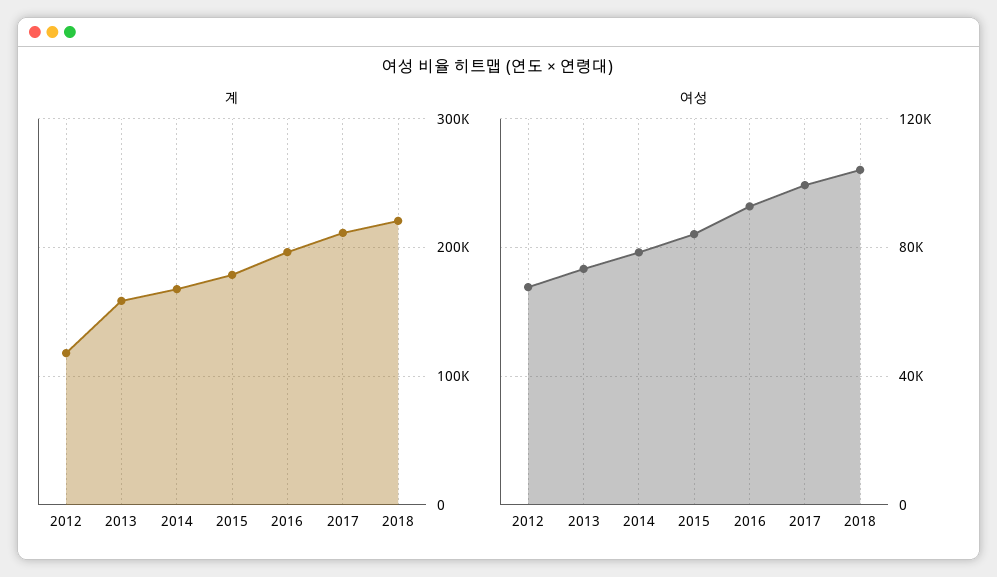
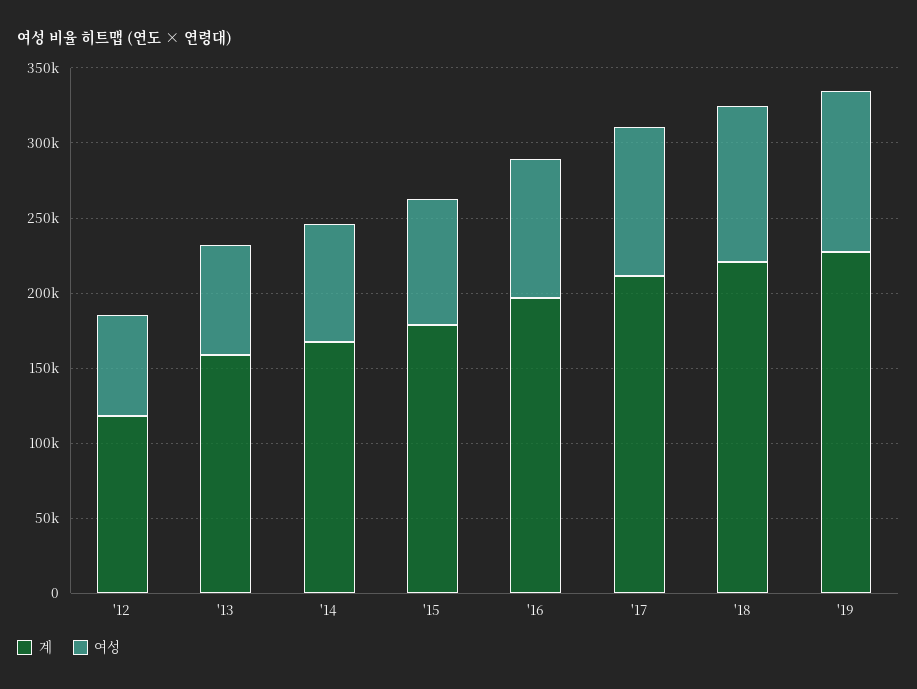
계, '19: none -> 230000
여성, '19: none -> 110000

